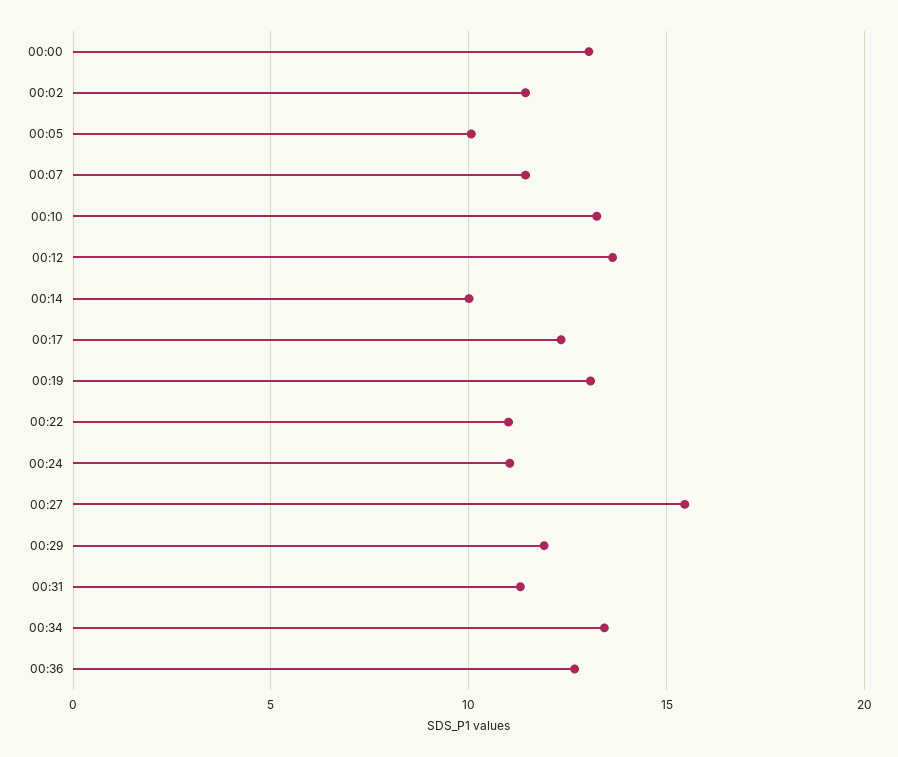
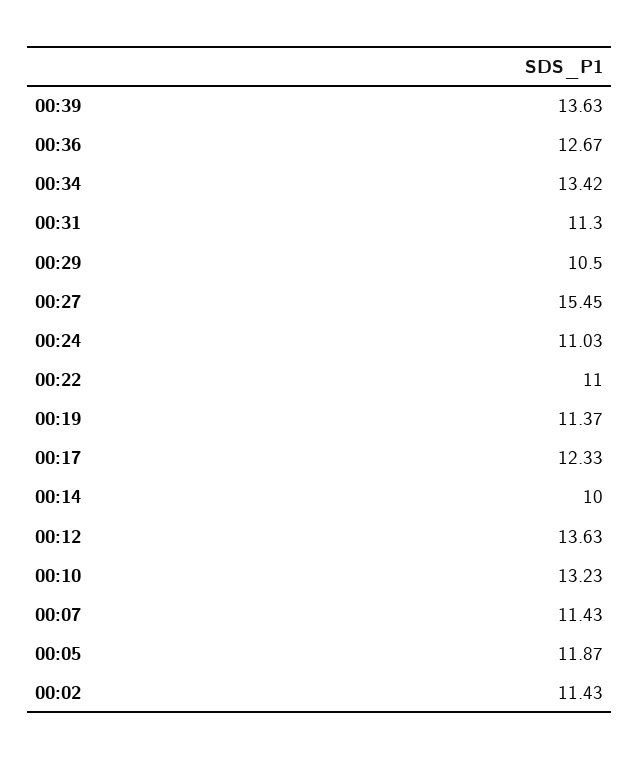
00:00: 13 -> none
00:05: 10 -> 11.87
00:19: 13 -> 11.37
00:29: 12 -> 10.5
00:39: none -> 13.63

